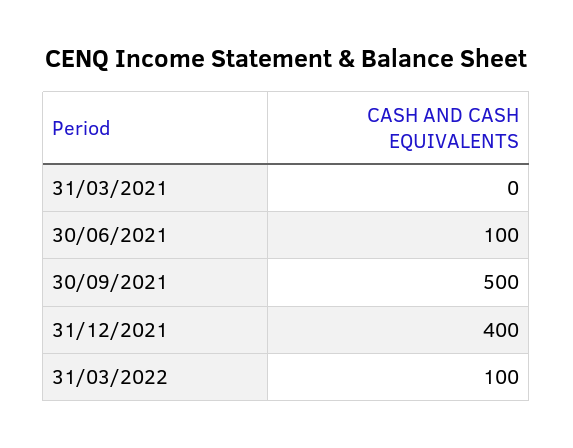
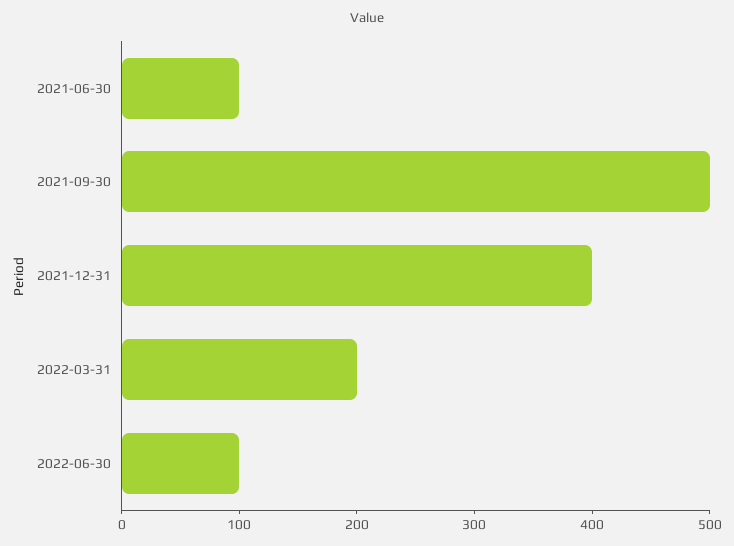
31/03/2021: 0 -> none
31/03/2022: 100 -> 200
2022-06-30: none -> 100

